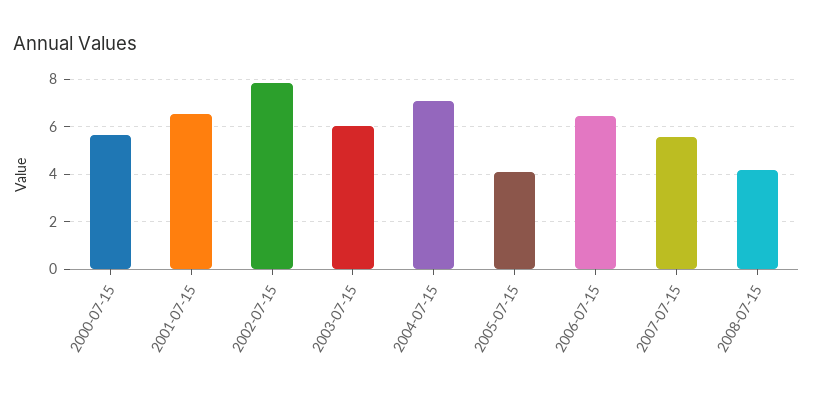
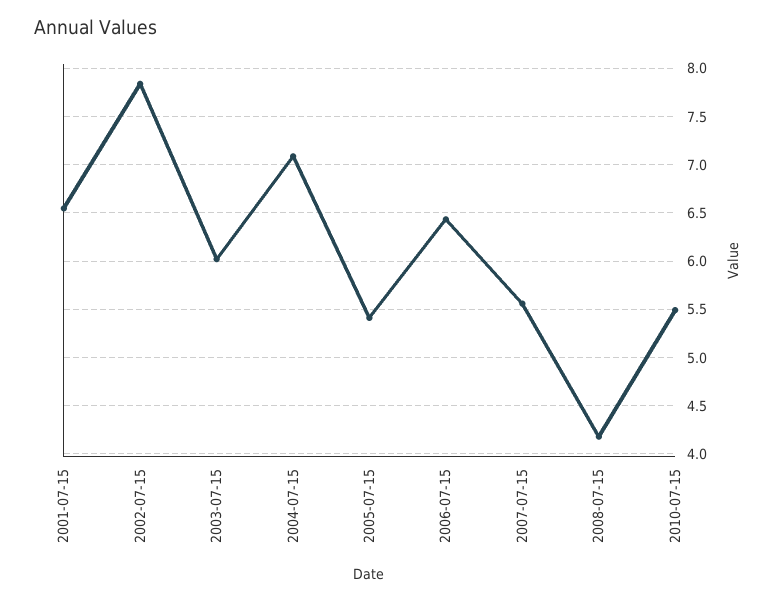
2000-07-15: 5.5 -> none
2005-07-15: 4 -> 5.4
2010-07-15: none -> 5.5

